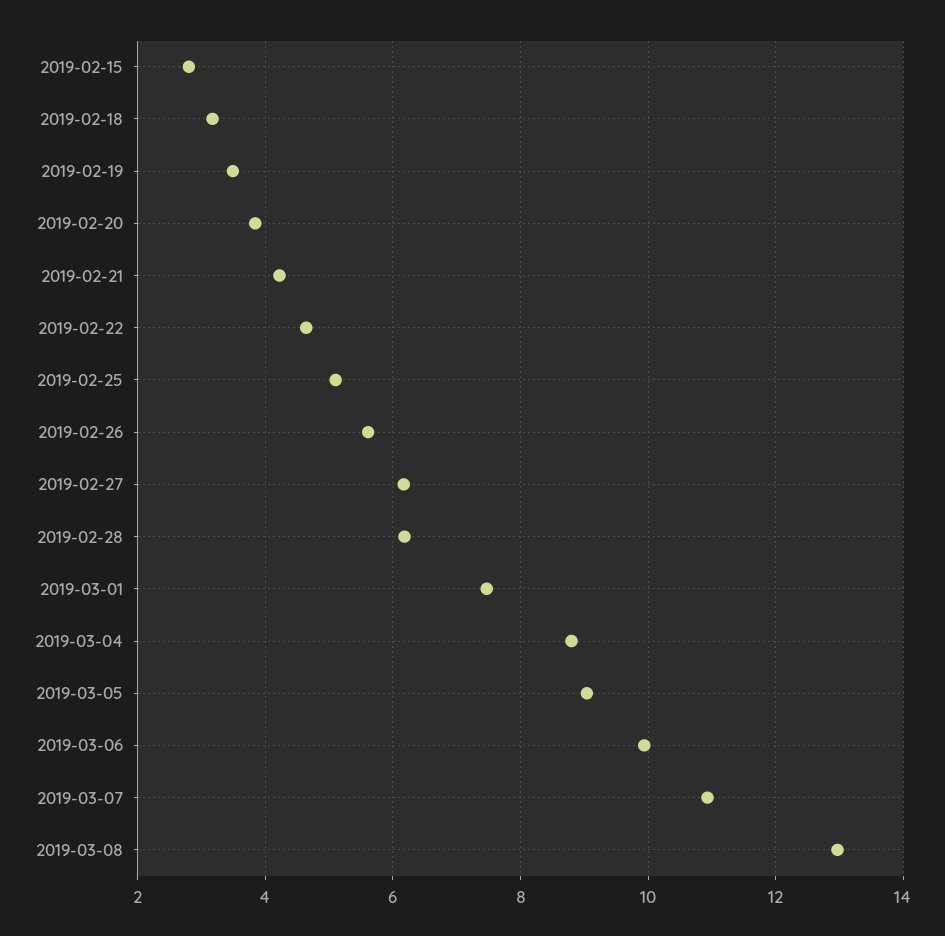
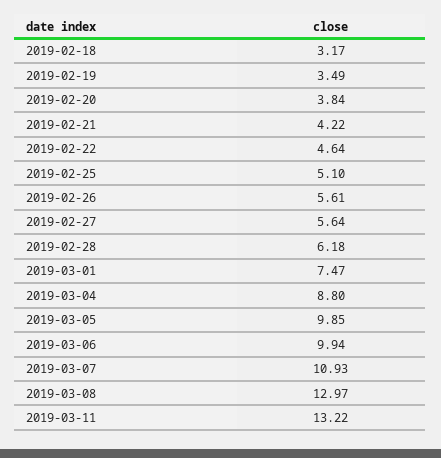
2019-02-15: 2.8 -> none
2019-02-27: 6.2 -> 5.64
2019-03-05: 9 -> 9.85
2019-03-11: none -> 13.22

